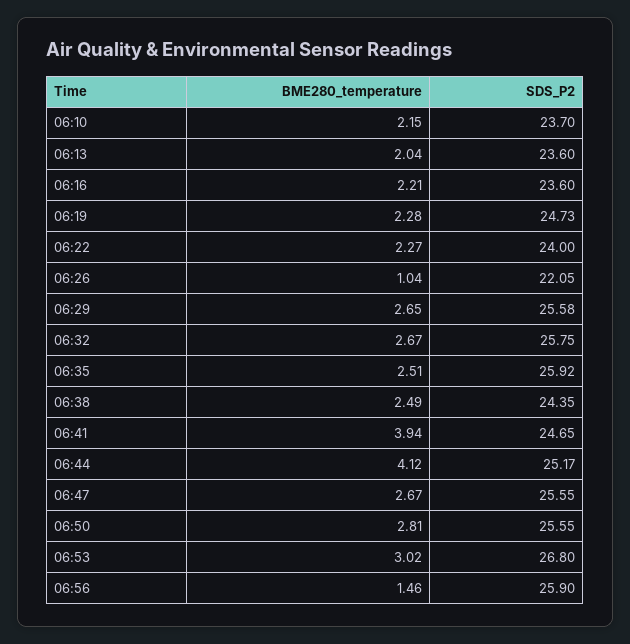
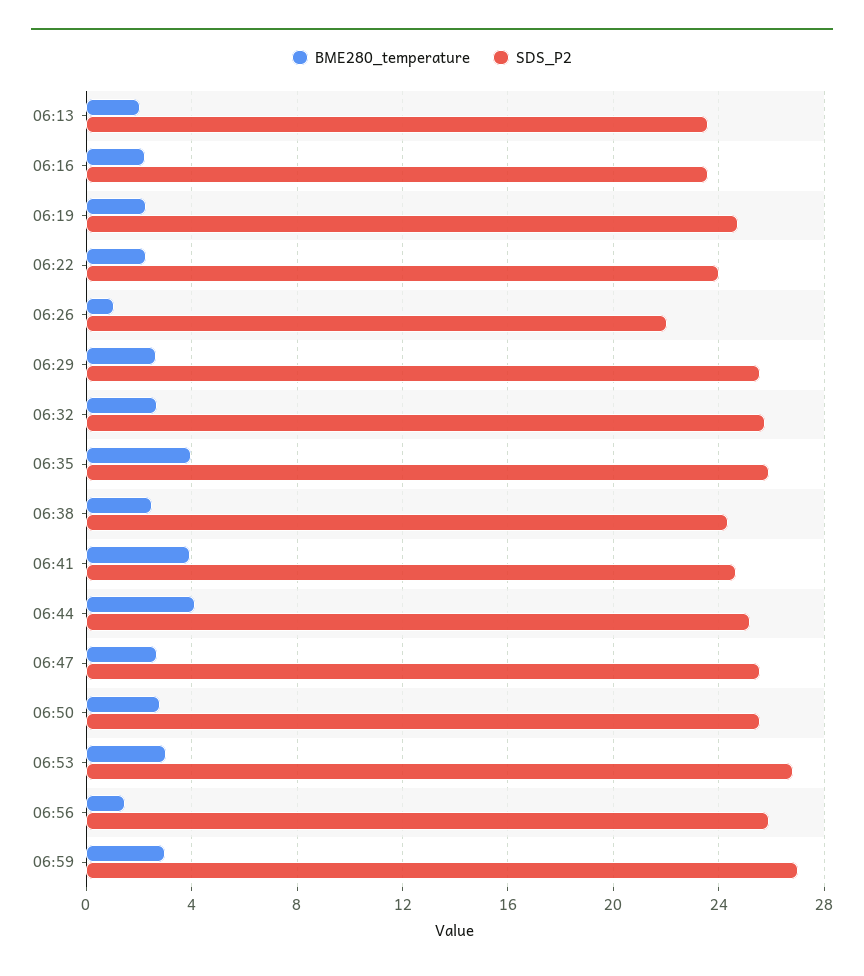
BME280_temperature, 06:10: 2.15 -> none
SDS_P2, 06:10: 23.7 -> none
BME280_temperature, 06:35: 2.51 -> 4
BME280_temperature, 06:59: none -> 3
SDS_P2, 06:59: none -> 27

